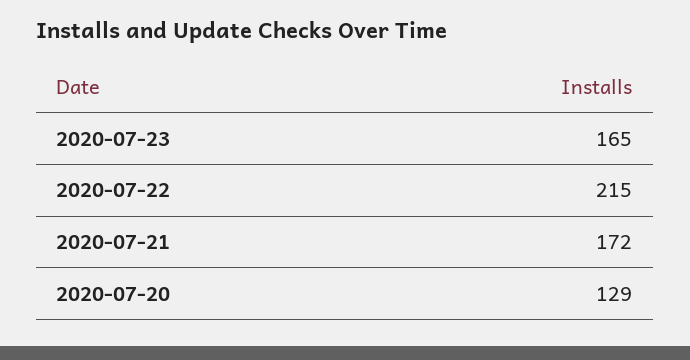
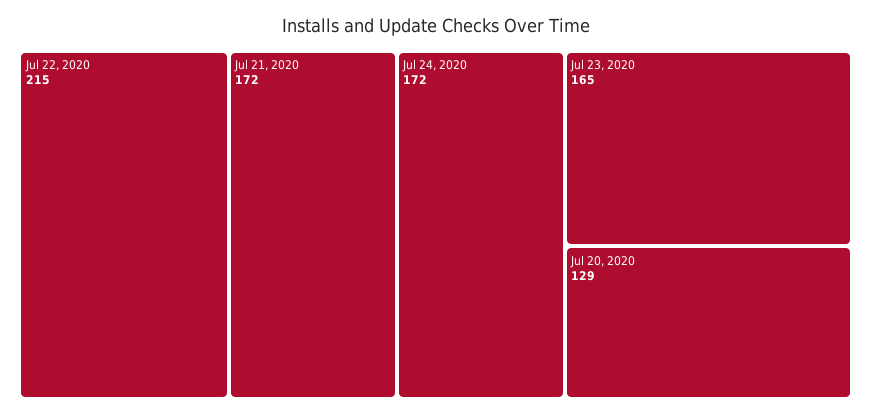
Jul 24, 2020: none -> 172

